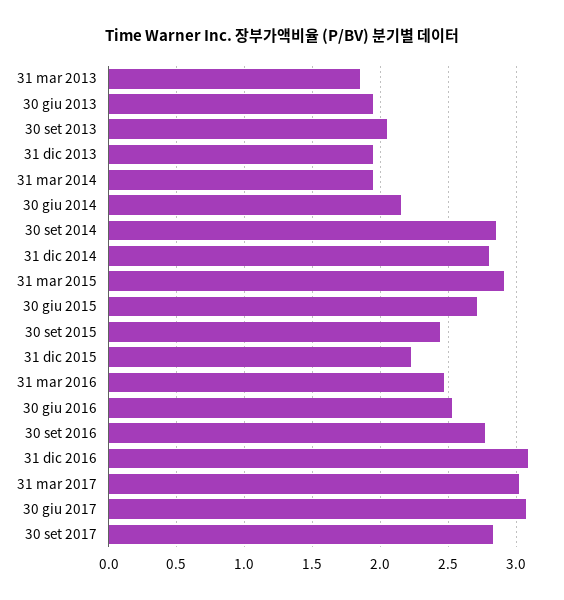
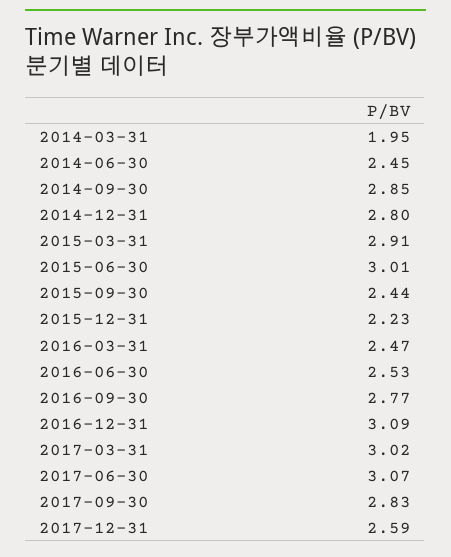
31 mar 2013: 1.85 -> none
30 giu 2013: 1.95 -> none
30 set 2013: 2.05 -> none
31 dic 2013: 1.95 -> none
30 giu 2014: 2.15 -> 2.45
30 giu 2015: 2.7 -> 3.01
2017-12-31: none -> 2.59

